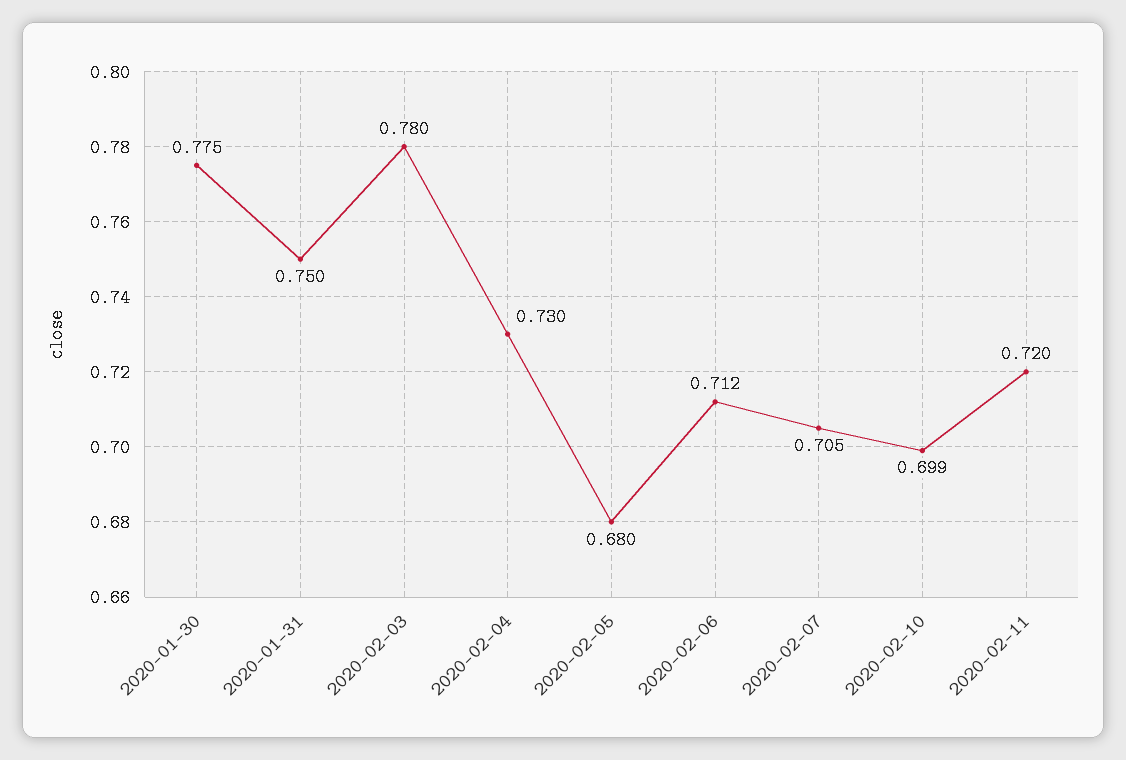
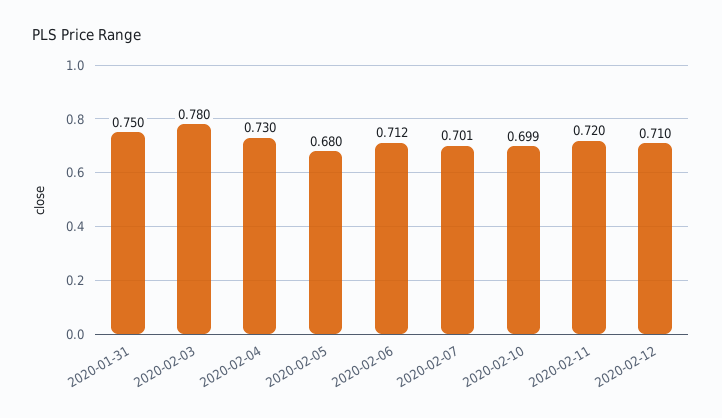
2020-01-30: 0.775 -> none
2020-02-07: 0.705 -> 0.701
2020-02-12: none -> 0.71

